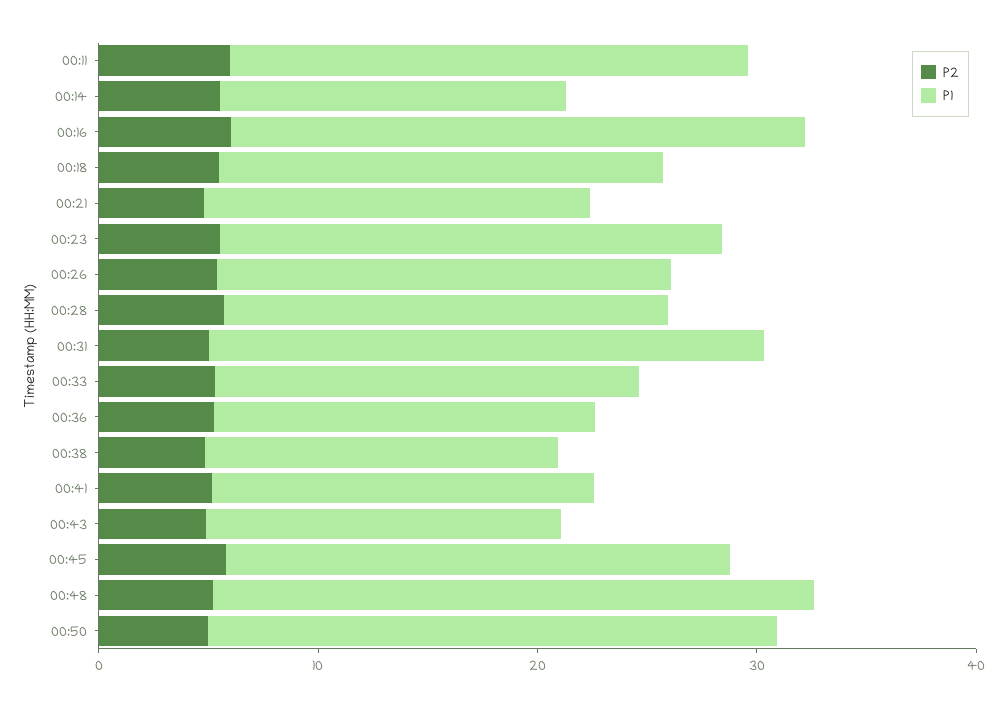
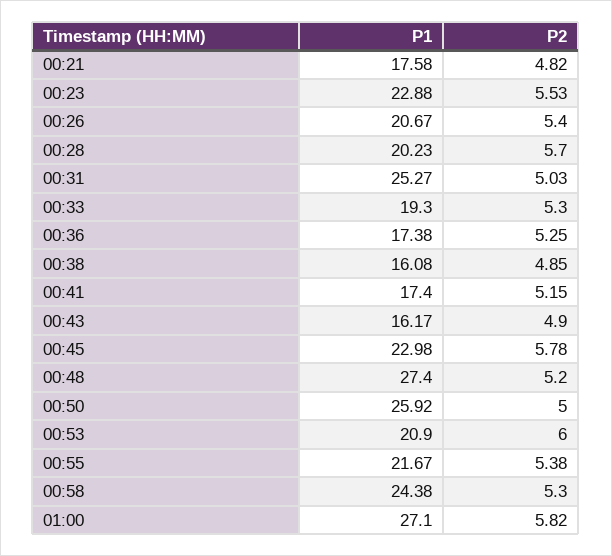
P2, 00:11: 6 -> none
P1, 00:11: 24 -> none
P2, 00:14: 6 -> none
P1, 00:14: 16 -> none
P2, 00:16: 6 -> none
P1, 00:16: 26 -> none
P2, 00:18: 6 -> none
P1, 00:18: 20 -> none
P1, 00:53: none -> 20.9
P2, 00:53: none -> 6
P1, 00:55: none -> 21.67
P2, 00:55: none -> 5.38
P1, 00:58: none -> 24.38
P2, 00:58: none -> 5.3
P1, 01:00: none -> 27.1
P2, 01:00: none -> 5.82

